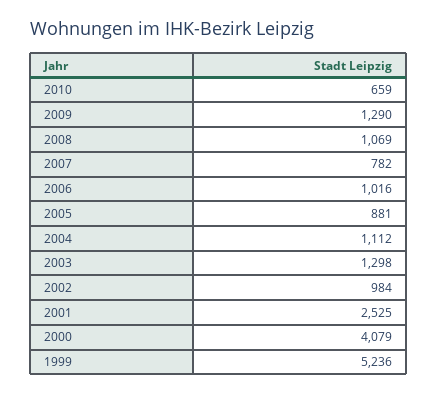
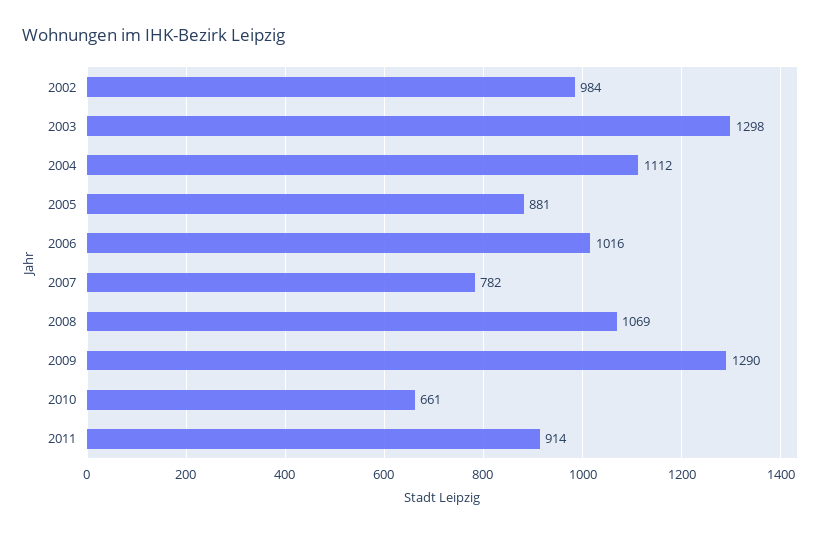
2010: 659 -> 661
2001: 2525 -> none
2000: 4079 -> none
1999: 5236 -> none
2011: none -> 914

